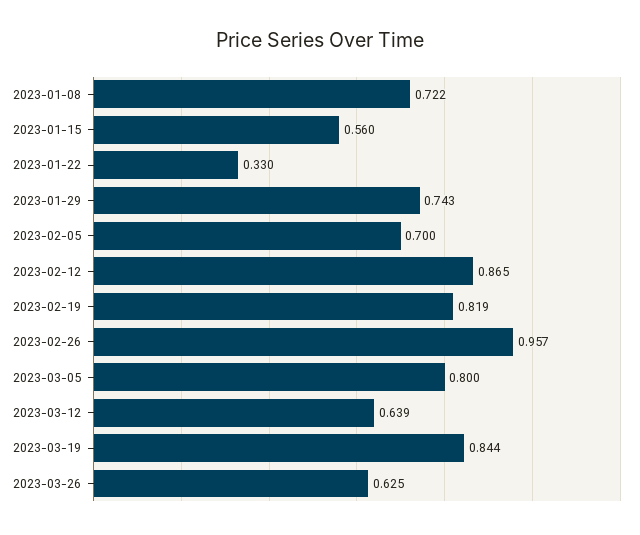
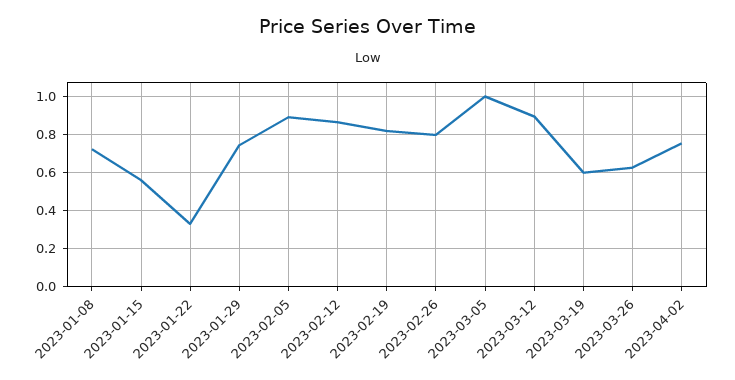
2023-02-05: 0.7 -> 0.9
2023-02-26: 0.957 -> 0.8
2023-03-05: 0.8 -> 1
2023-03-12: 0.639 -> 0.9
2023-03-19: 0.844 -> 0.6
2023-04-02: none -> 0.75

